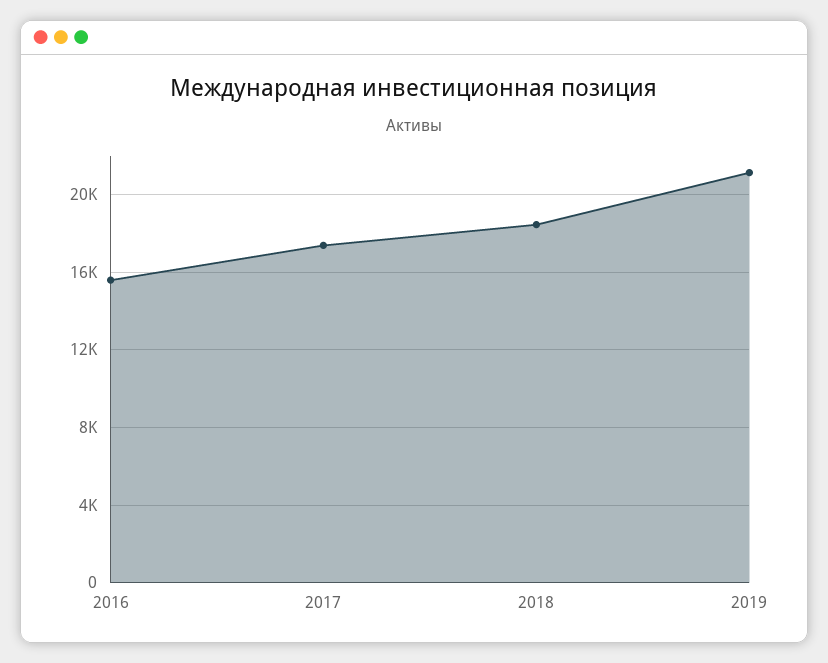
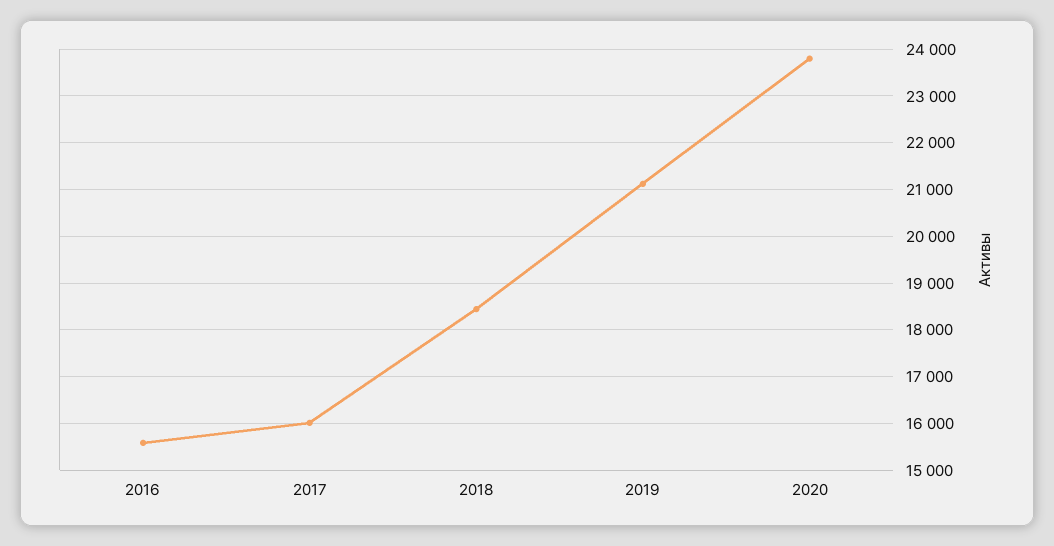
2017: 17500 -> 16000
2020: none -> 23800

